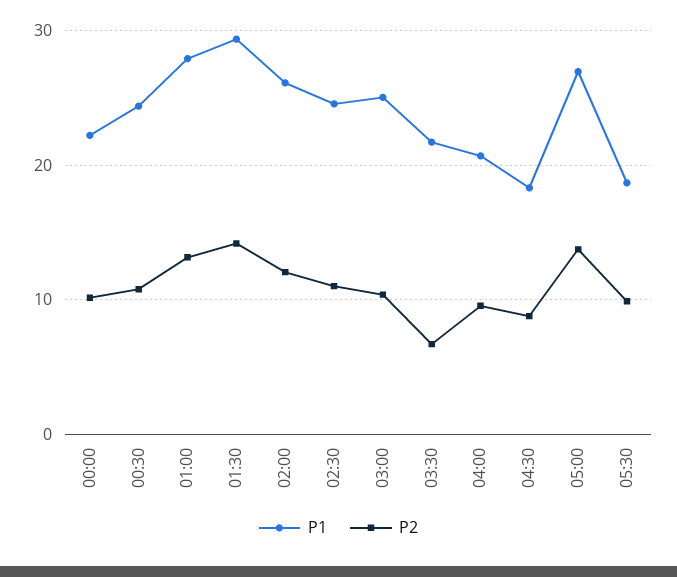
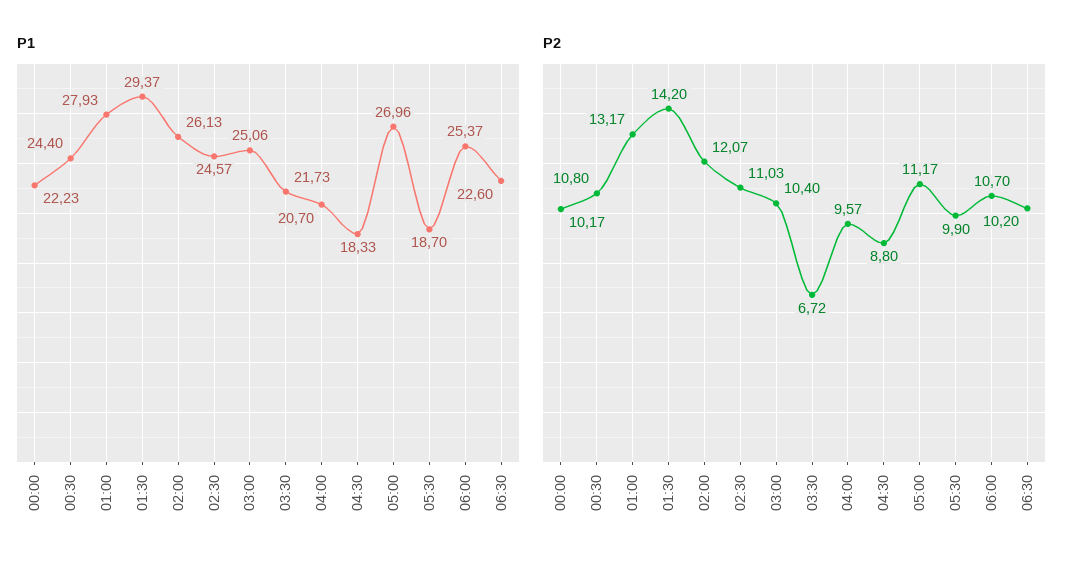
P2, 05:00: 14 -> 11.17
P1, 06:00: none -> 25.37
P1, 06:30: none -> 22.6
P2, 06:00: none -> 10.7
P2, 06:30: none -> 10.2

